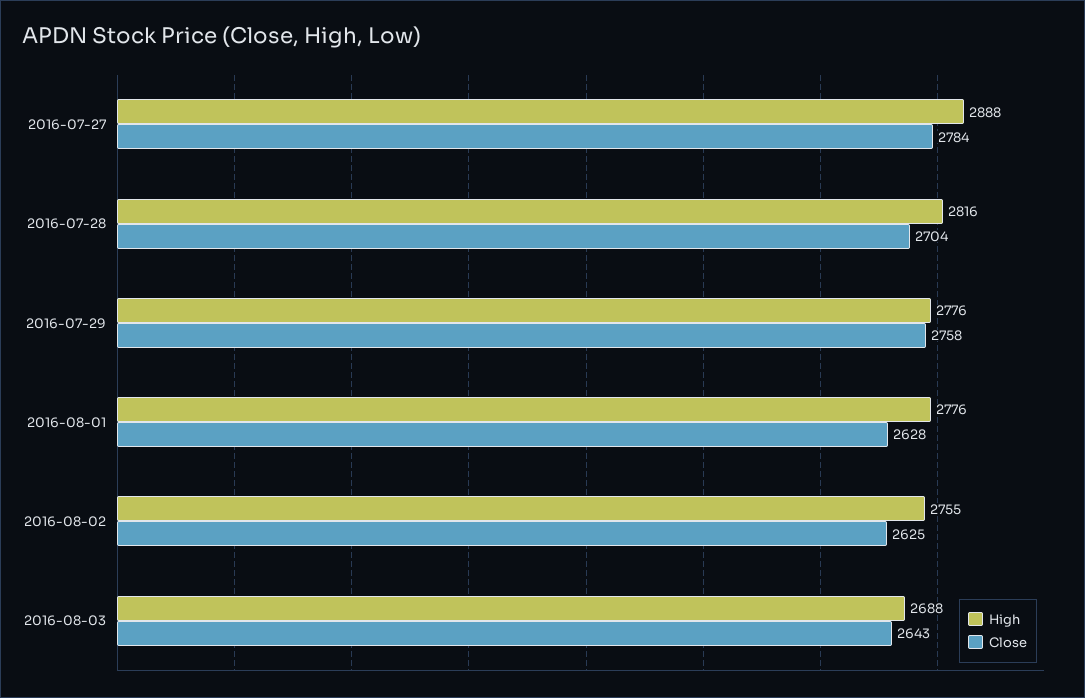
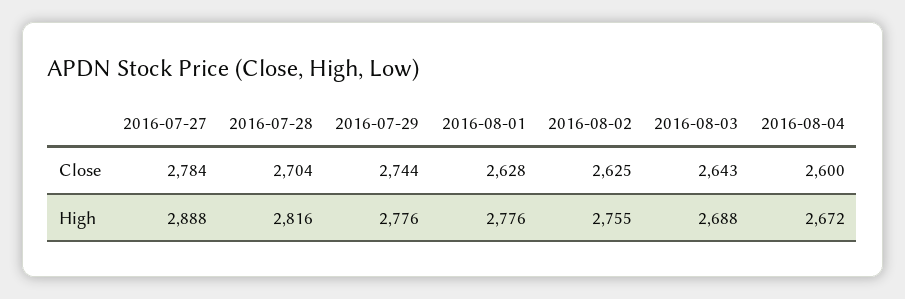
Close, 2016-07-29: 2758 -> 2744
Close, 2016-08-04: none -> 2600
High, 2016-08-04: none -> 2672

